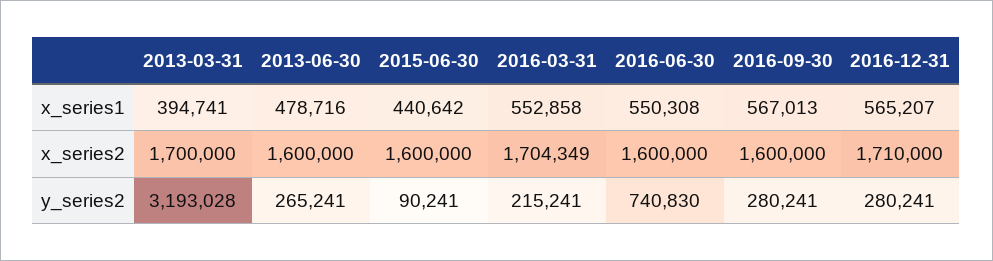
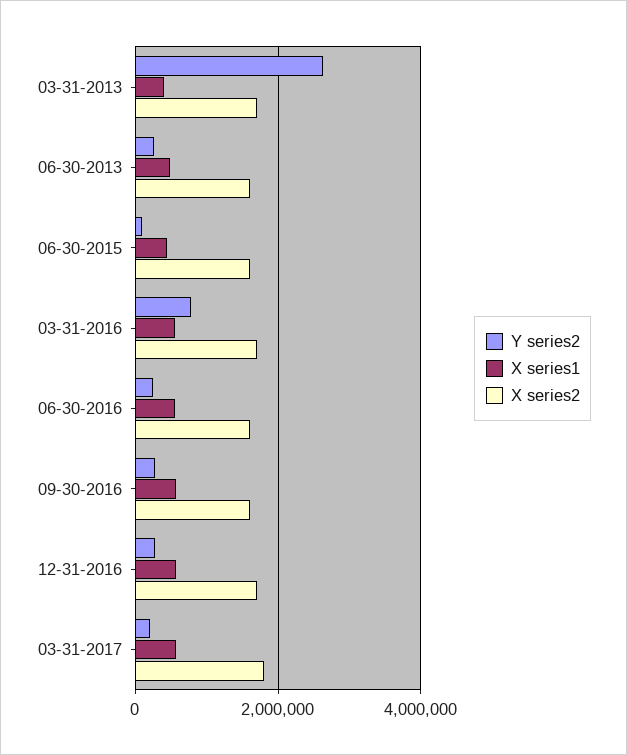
y_series2, 2013-03-31: 3193028 -> 2600000
y_series2, 2016-03-31: 215241 -> 800000
y_series2, 2016-06-30: 740830 -> 200000
y_series2, 03-31-2017: none -> 200000
x_series1, 03-31-2017: none -> 600000
x_series2, 03-31-2017: none -> 1800000

